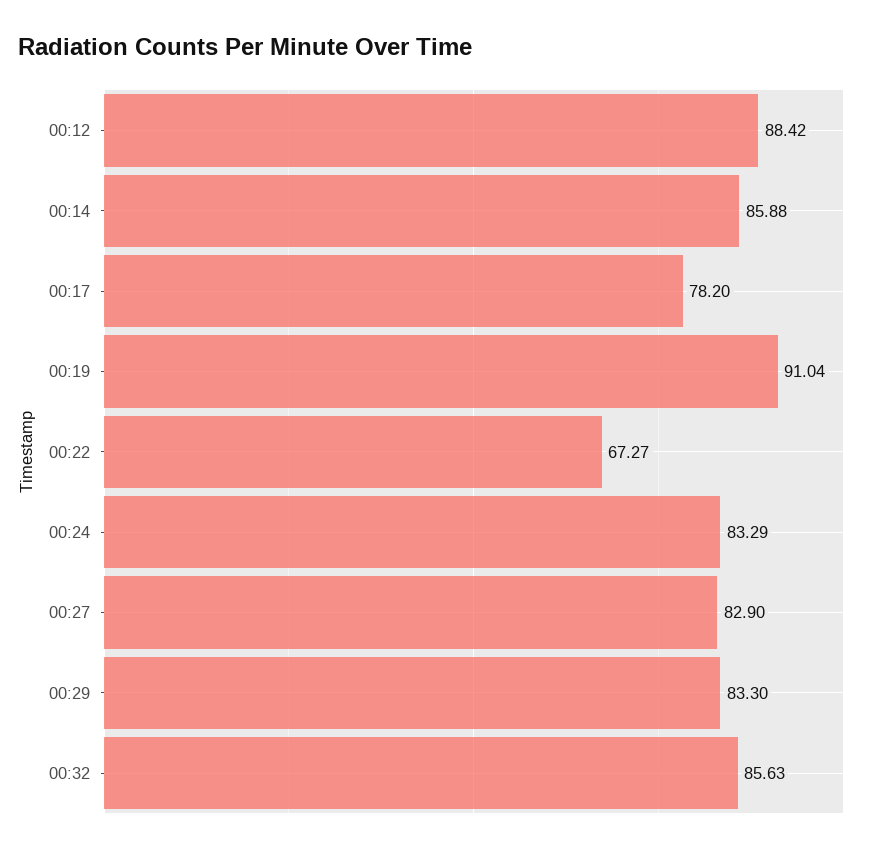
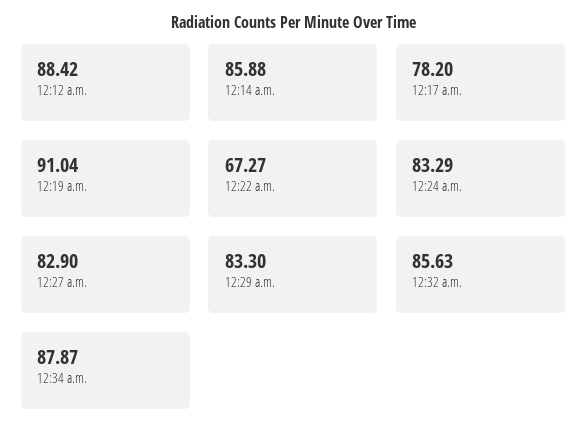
12:34 a.m.: none -> 87.87

